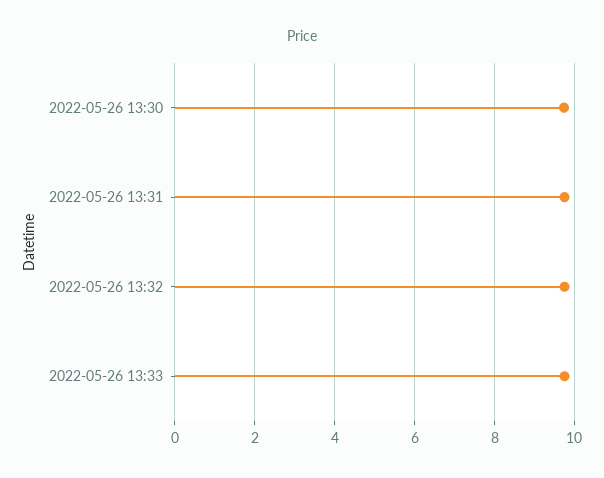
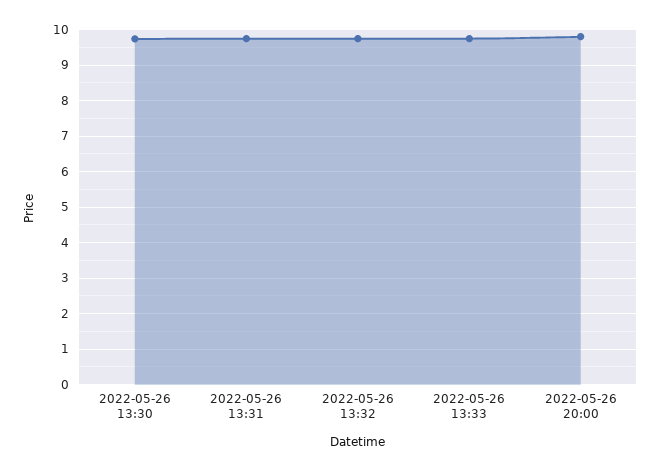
2022-05-26 20:00: none -> 9.8

